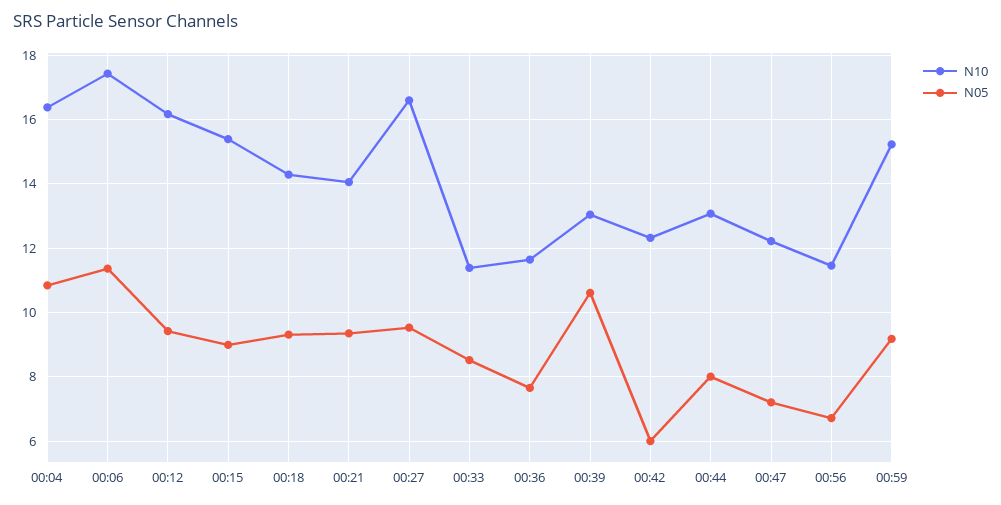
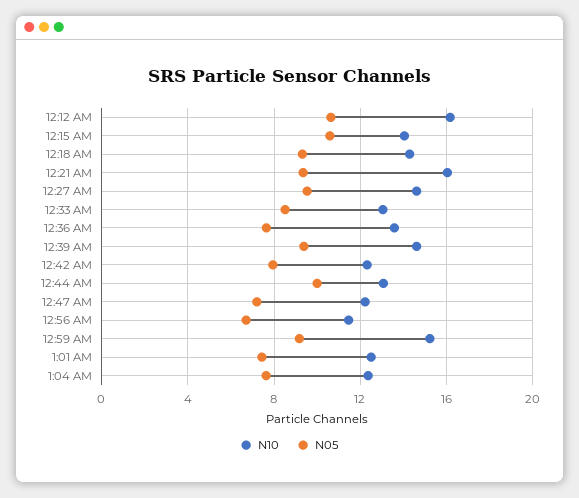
N10, 00:04: 16.4 -> none
N05, 00:04: 10.8 -> none
N10, 00:06: 17.4 -> none
N05, 00:06: 11.4 -> none
N05, 00:12: 9.4 -> 10.5
N10, 00:15: 15.4 -> 14
N05, 00:15: 9 -> 10.5
N10, 00:21: 14 -> 16
N10, 00:27: 16.6 -> 14.5
N10, 00:33: 11.4 -> 13
N10, 00:36: 11.6 -> 13.5
N10, 00:39: 13 -> 14.5
N05, 00:39: 10.6 -> 9.5
N05, 00:42: 6 -> 8
N05, 00:44: 8 -> 10
N10, 1:01 AM: none -> 12.5
N05, 1:01 AM: none -> 7.5
N10, 1:04 AM: none -> 12.5
N05, 1:04 AM: none -> 7.5

